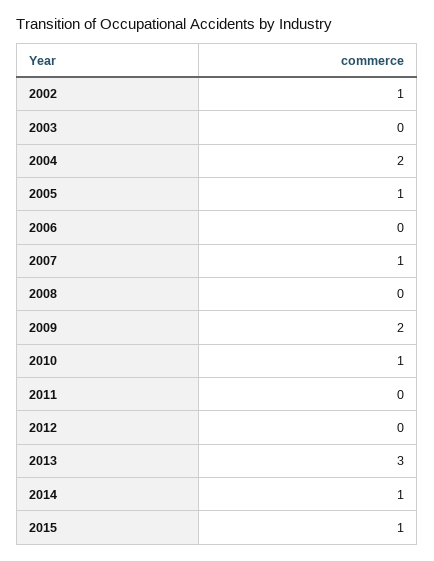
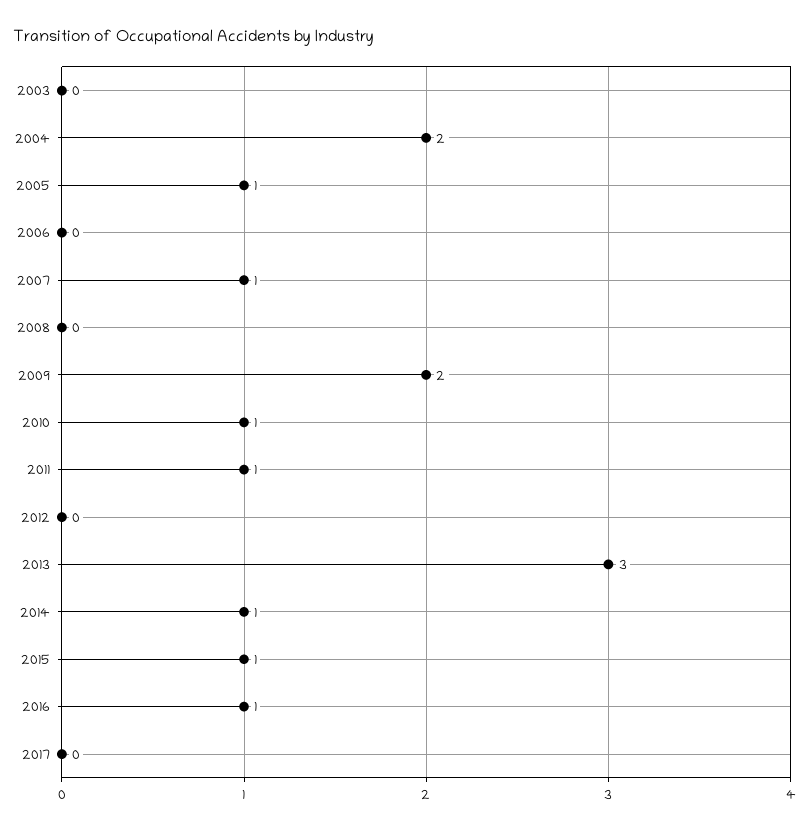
2002: 1 -> none
2011: 0 -> 1
2016: none -> 1
2017: none -> 0

